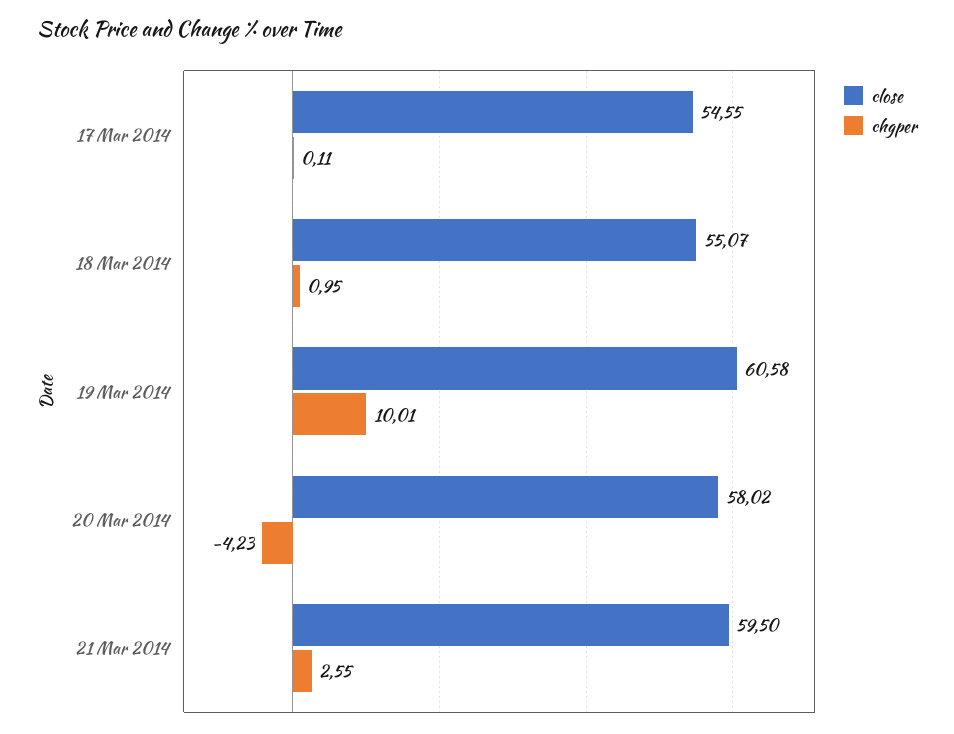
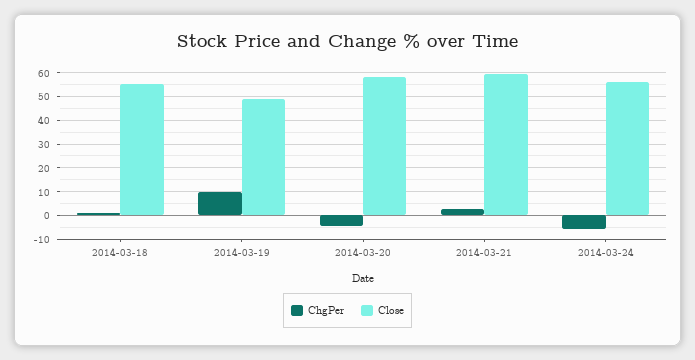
close, 17 Mar 2014: 54.55 -> none
chgper, 17 Mar 2014: 0.11 -> none
close, 19 Mar 2014: 60.58 -> 50
chgper, 2014-03-24: none -> -5
close, 2014-03-24: none -> 55

